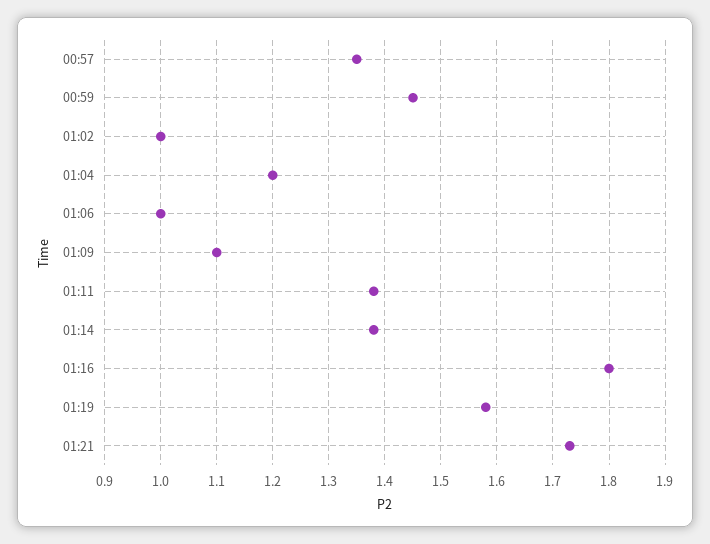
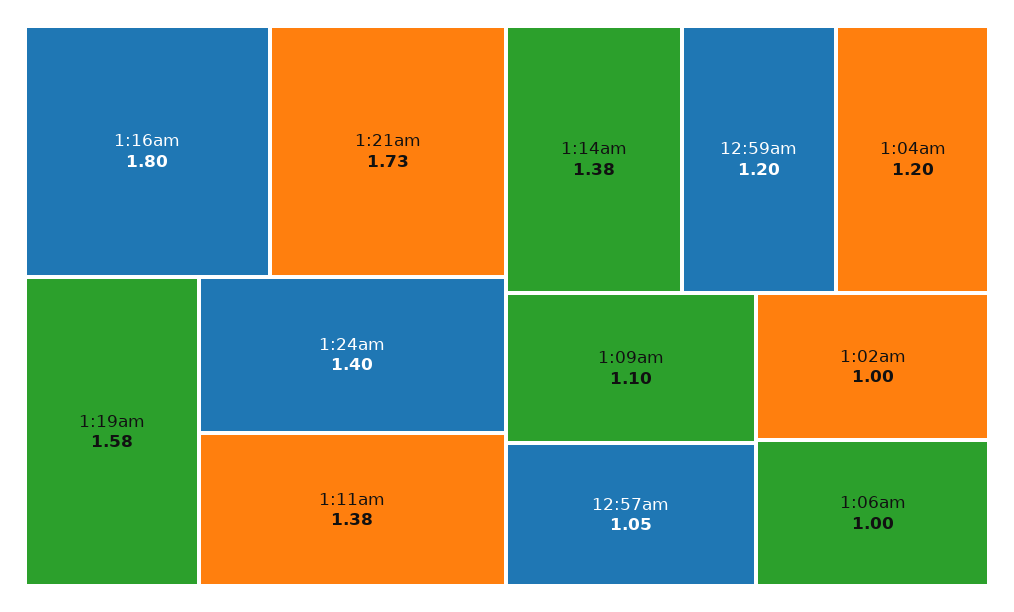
00:57: 1.35 -> 1.05
00:59: 1.45 -> 1.2
1:24am: none -> 1.4

